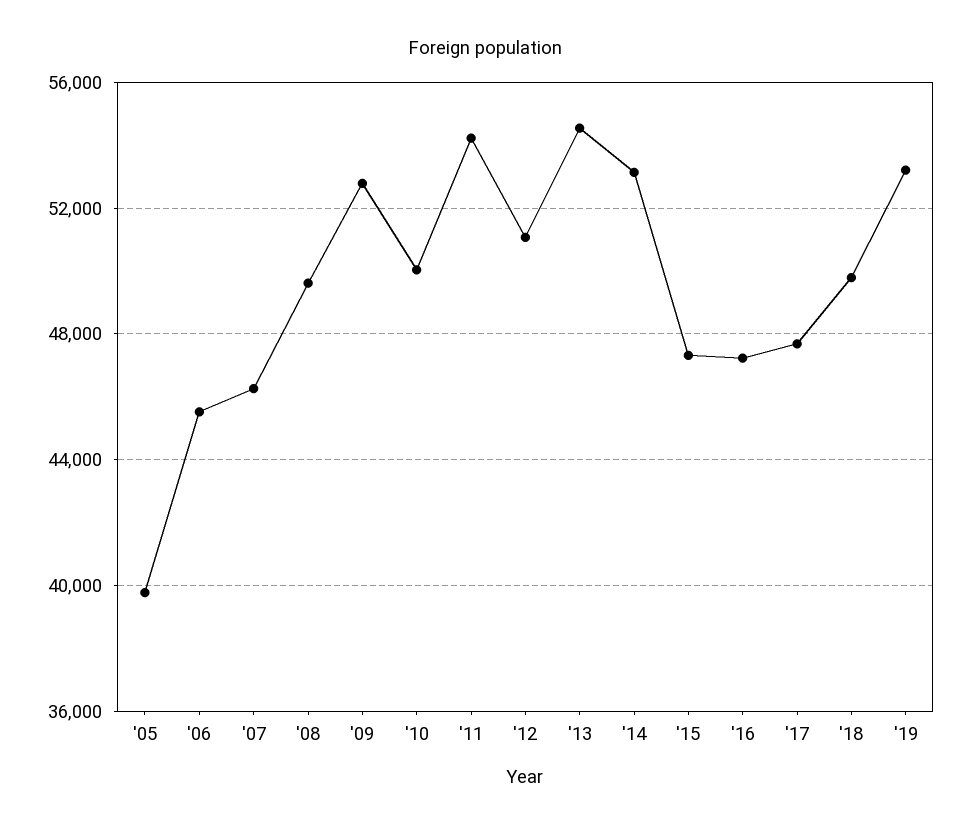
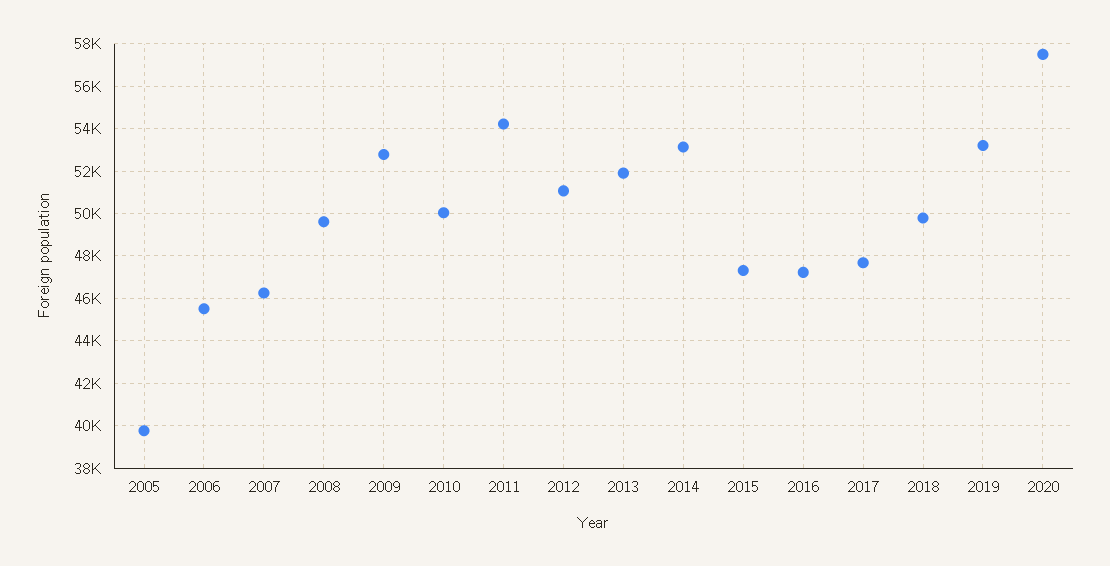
'13: 54500 -> 52000
2020: none -> 57500

